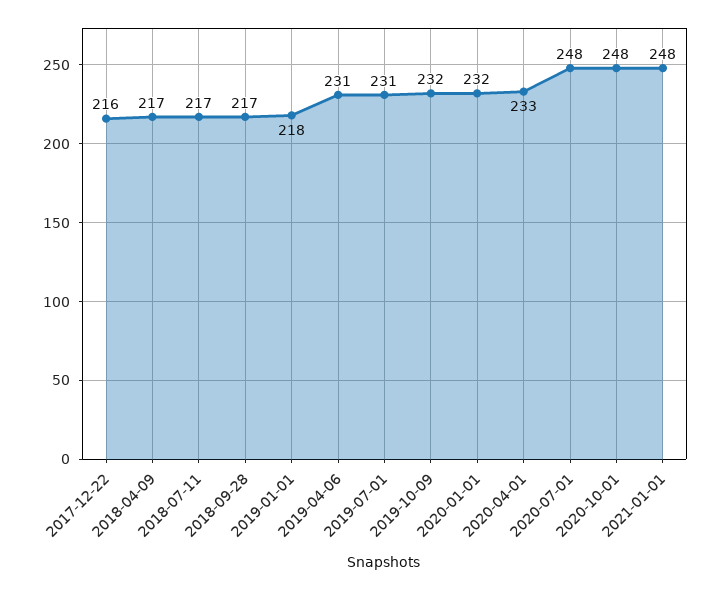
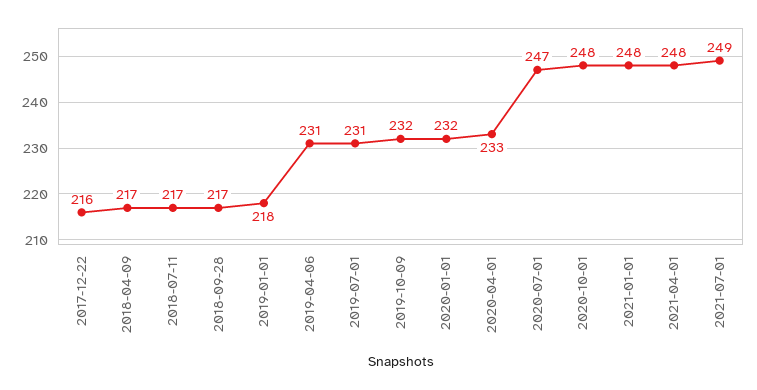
2020-07-01: 248 -> 247
2021-04-01: none -> 248
2021-07-01: none -> 249

